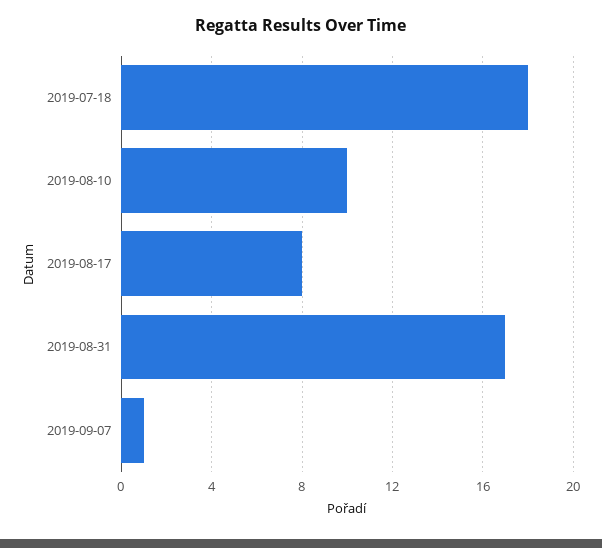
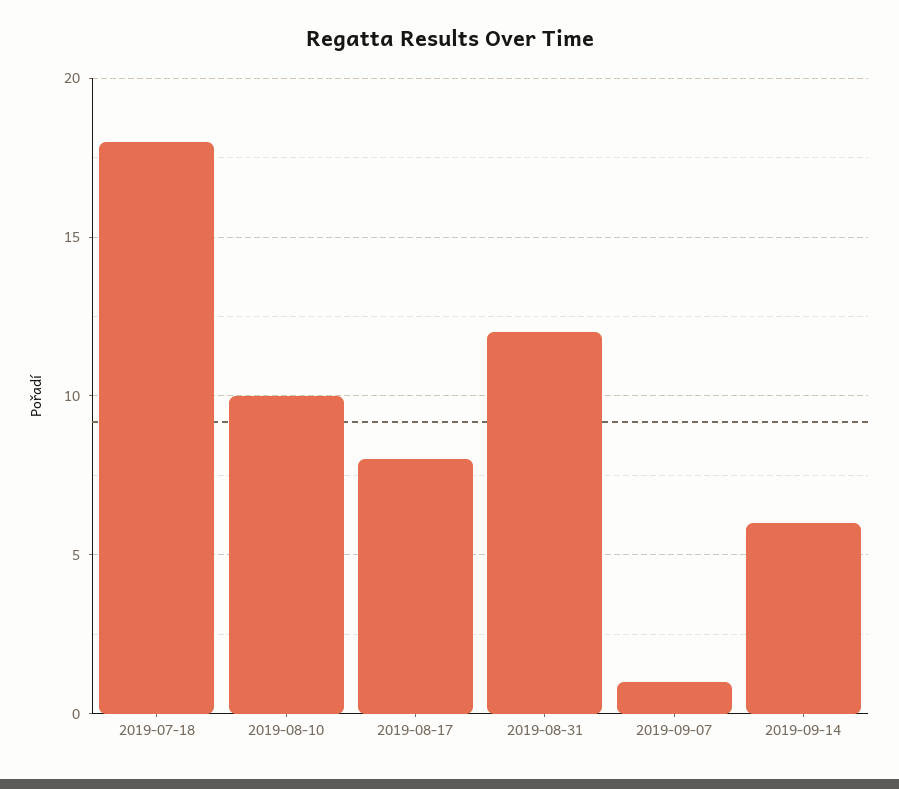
2019-08-31: 17 -> 12
2019-09-14: none -> 6

